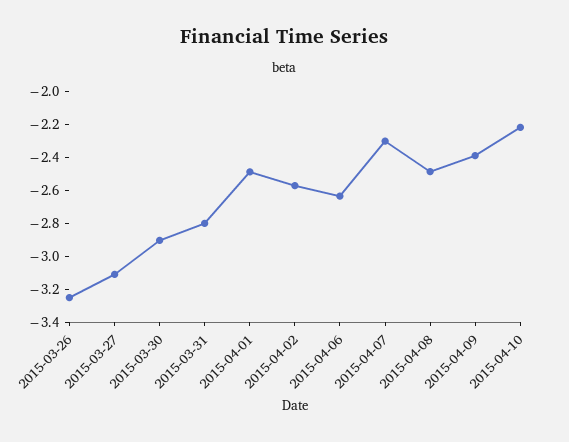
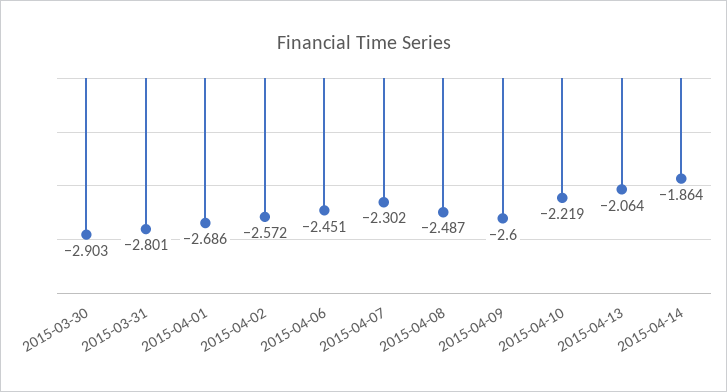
2015-03-26: -3.25 -> none
2015-03-27: -3.1 -> none
2015-04-01: -2.5 -> -2.686
2015-04-06: -2.65 -> -2.451
2015-04-09: -2.4 -> -2.6
2015-04-13: none -> -2.064
2015-04-14: none -> -1.864

